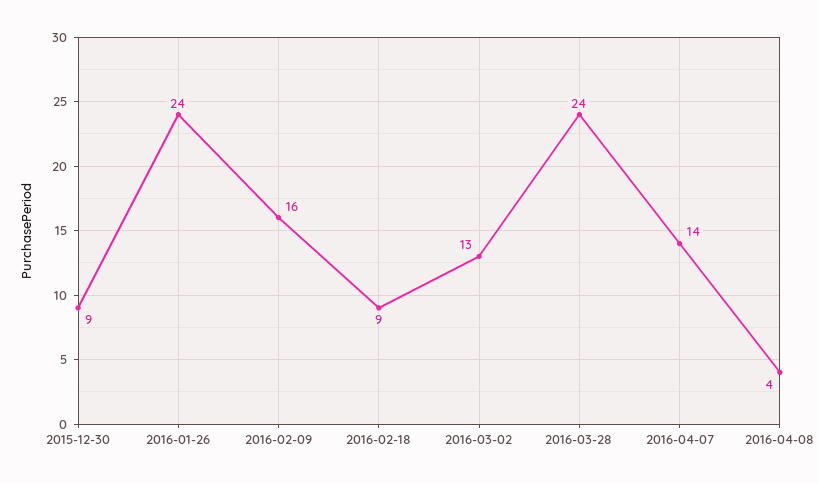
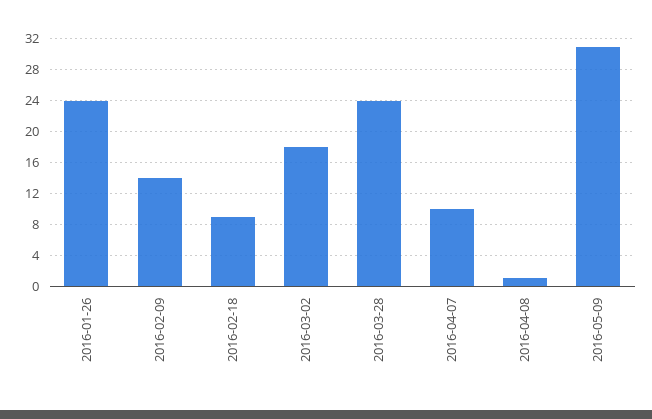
2015-12-30: 9 -> none
2016-02-09: 16 -> 14
2016-03-02: 13 -> 18
2016-04-07: 14 -> 10
2016-04-08: 4 -> 1
2016-05-09: none -> 31

